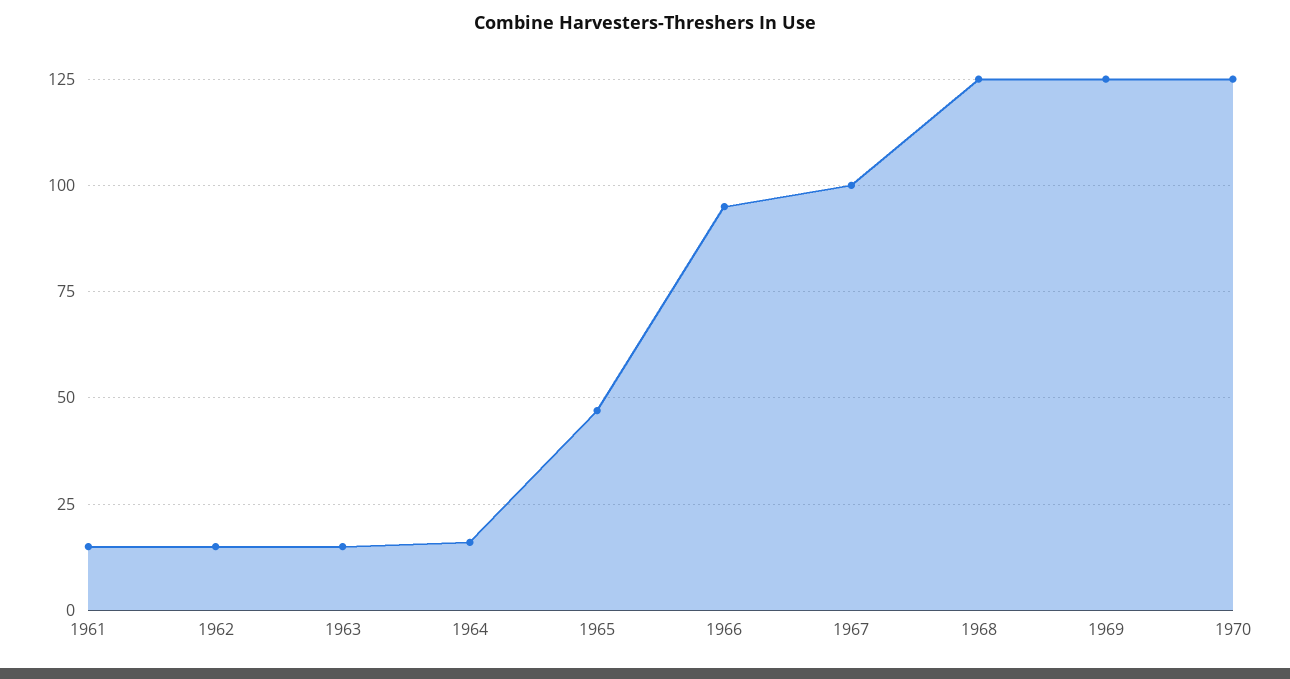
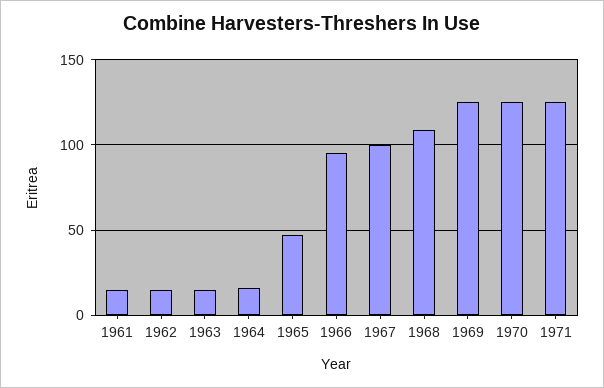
1968: 125 -> 110
1971: none -> 125

